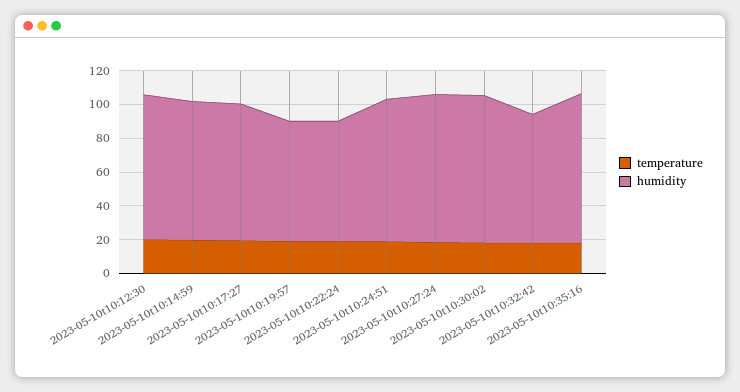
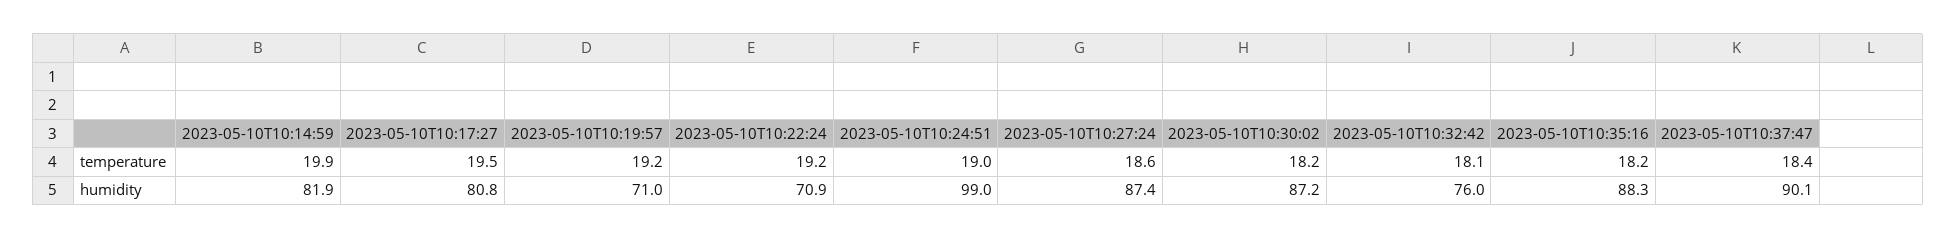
temperature, 2023-05-10t10:12:30: 20 -> none
humidity, 2023-05-10t10:12:30: 85 -> none
humidity, 2023-05-10t10:24:51: 85 -> 99
temperature, 2023-05-10T10:37:47: none -> 18.4
humidity, 2023-05-10T10:37:47: none -> 90.1

